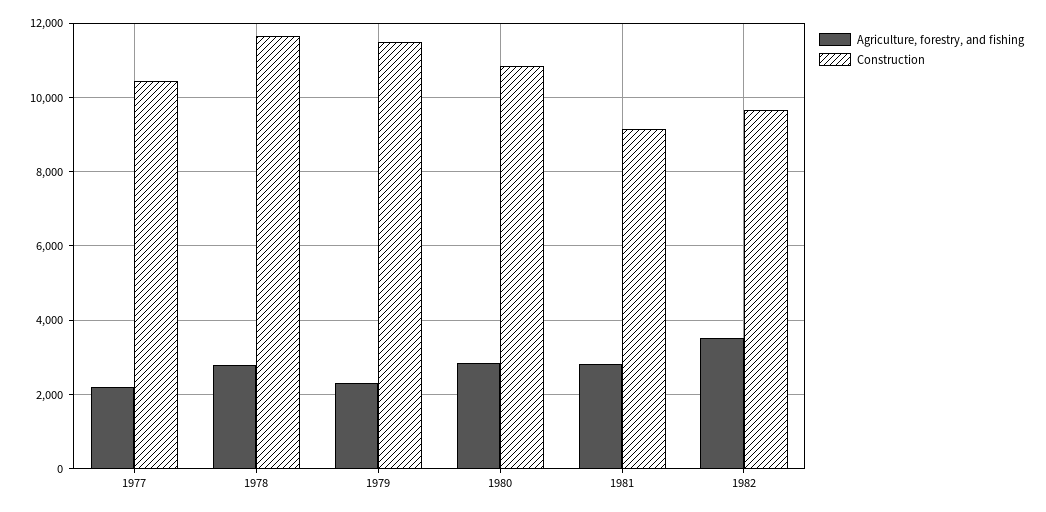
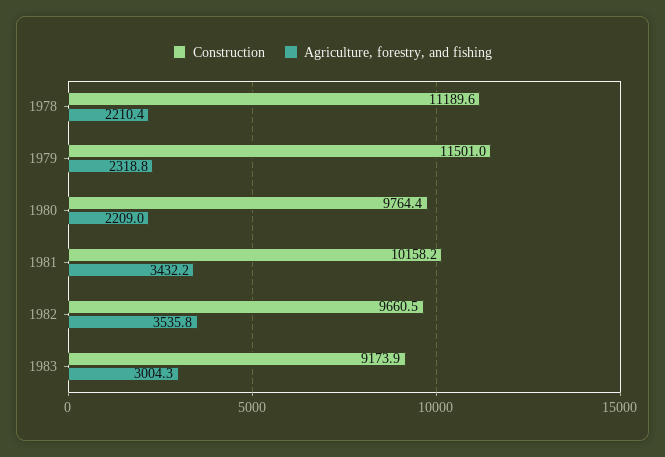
Agriculture, forestry, and fishing, 1977: 2200 -> none
Construction, 1977: 10400 -> none
Agriculture, forestry, and fishing, 1978: 2800 -> 2210.4
Construction, 1978: 11600 -> 11189.6
Agriculture, forestry, and fishing, 1980: 2800 -> 2209
Construction, 1980: 10800 -> 9764.4
Agriculture, forestry, and fishing, 1981: 2800 -> 3432.2
Construction, 1981: 9200 -> 10158.2
Construction, 1983: none -> 9173.9
Agriculture, forestry, and fishing, 1983: none -> 3004.3

